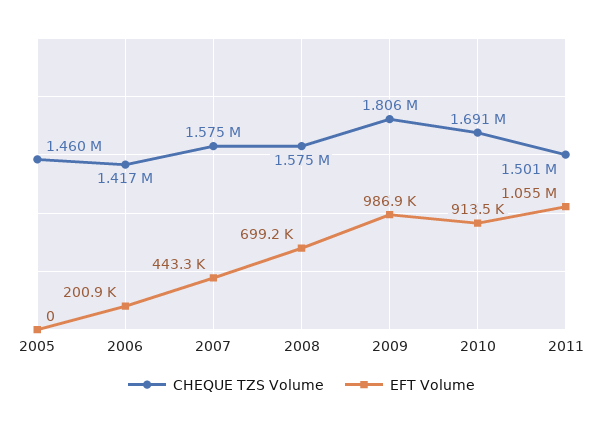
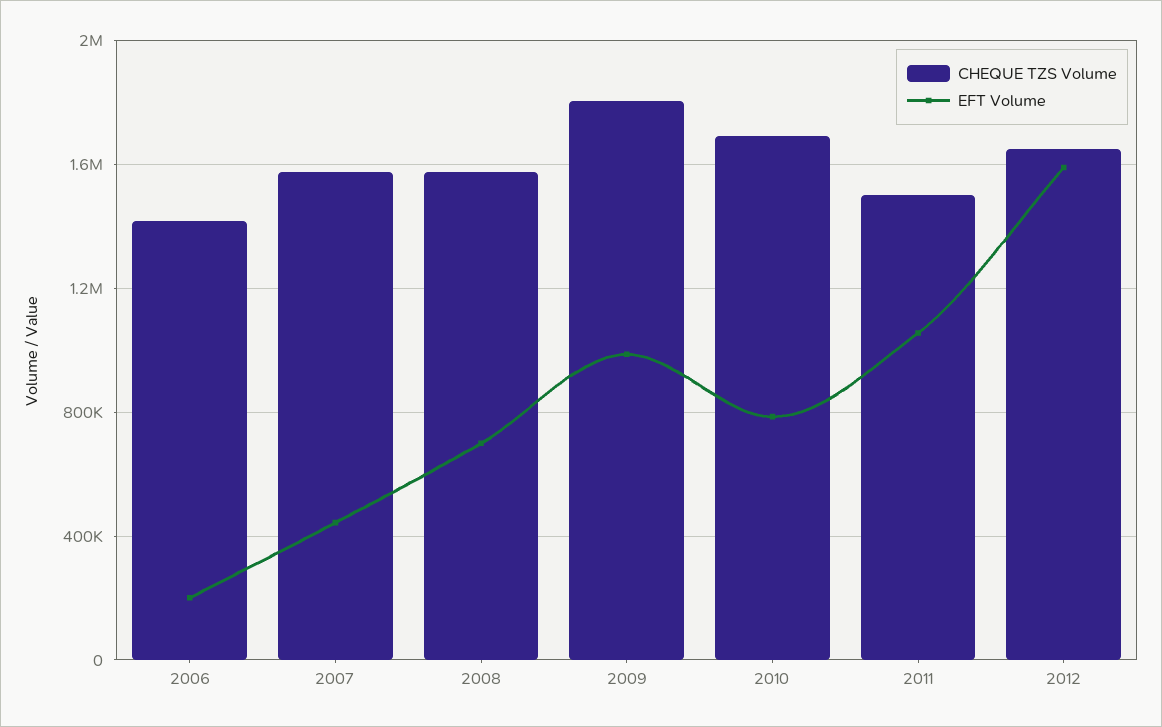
CHEQUE TZS Volume, 2005: 1460000 -> none
EFT Volume, 2005: 0 -> none
EFT Volume, 2010: 913500 -> 800000
CHEQUE TZS Volume, 2012: none -> 1650000
EFT Volume, 2012: none -> 1600000

